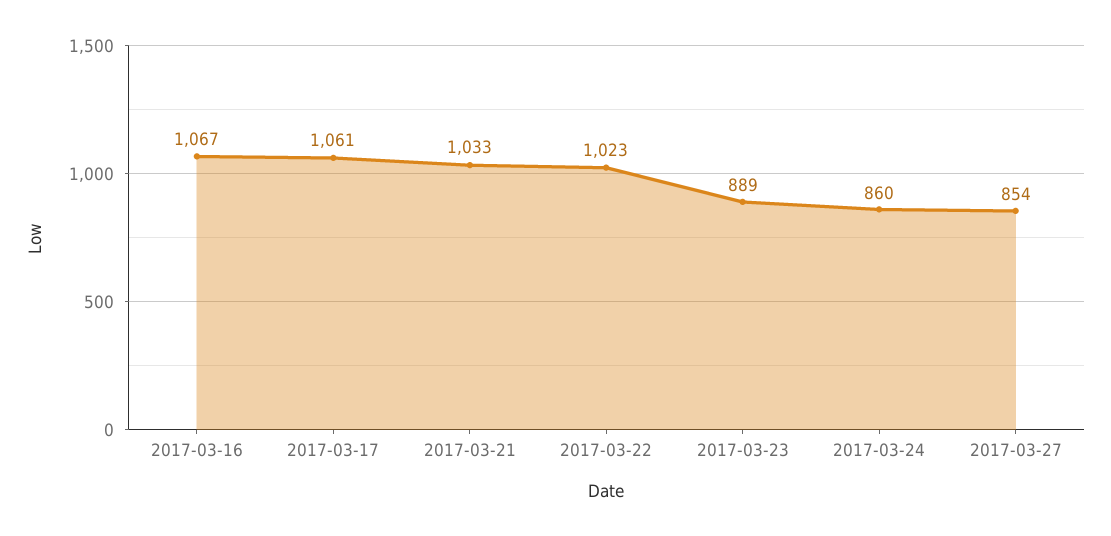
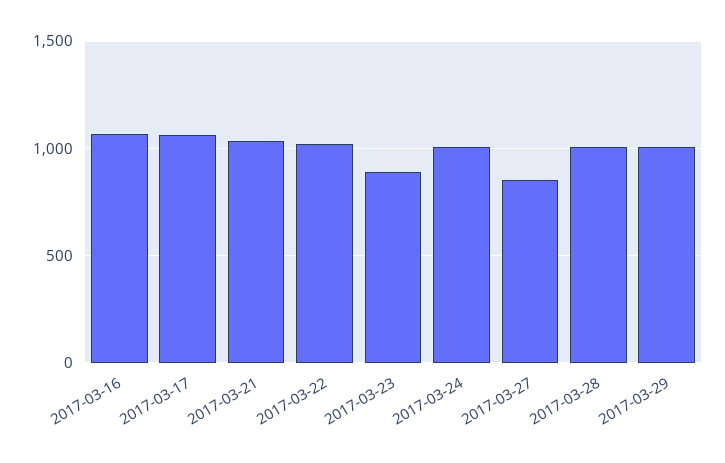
2017-03-24: 860 -> 1000
2017-03-28: none -> 1000
2017-03-29: none -> 1000

